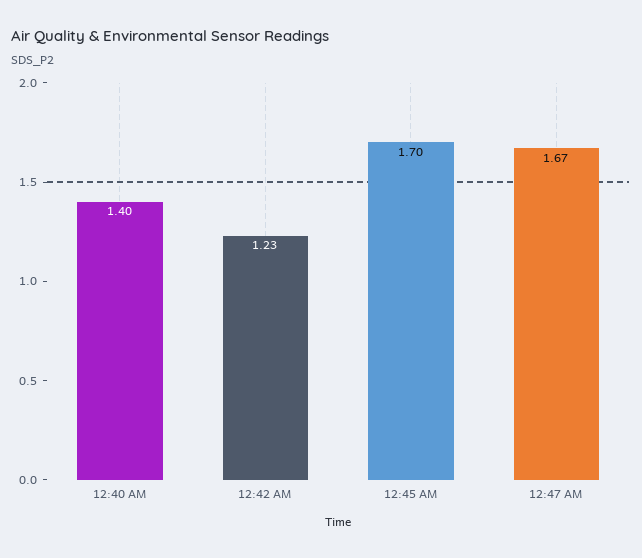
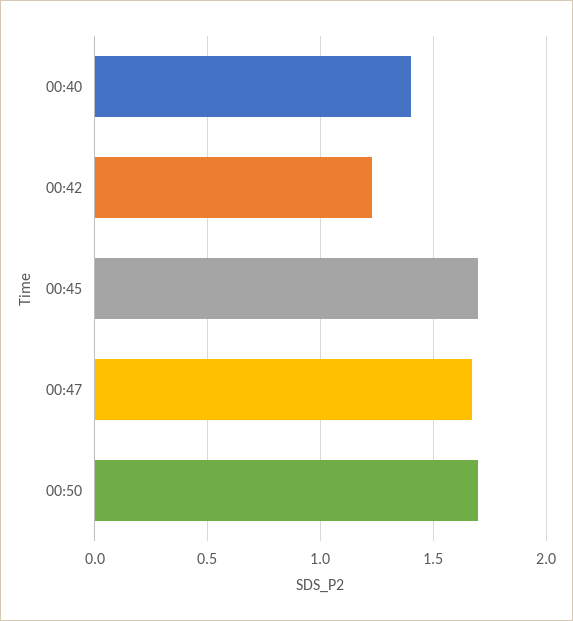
00:50: none -> 1.7

